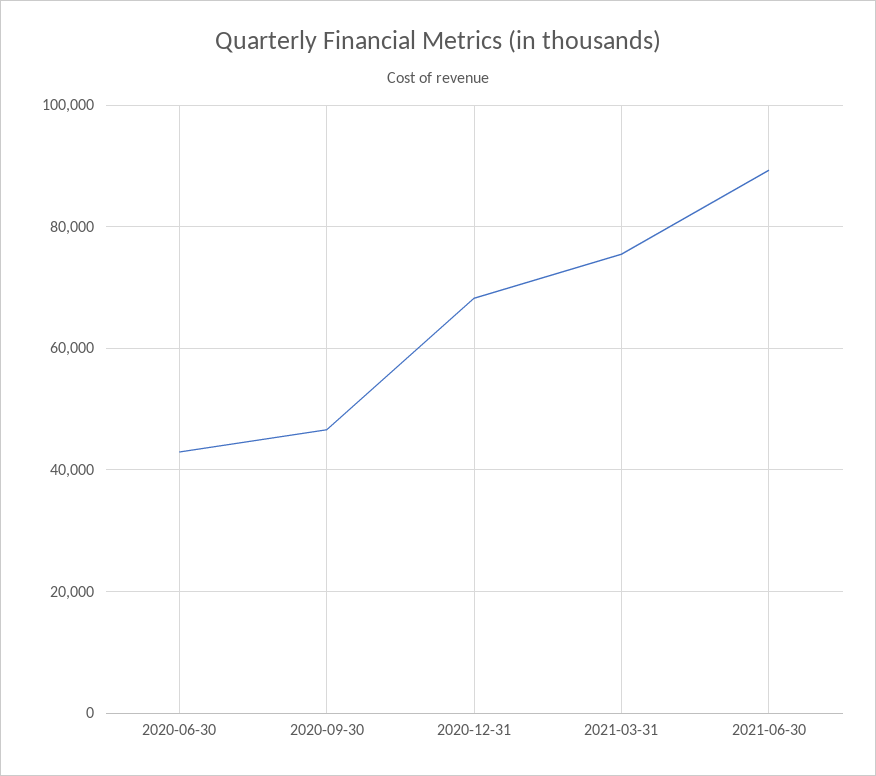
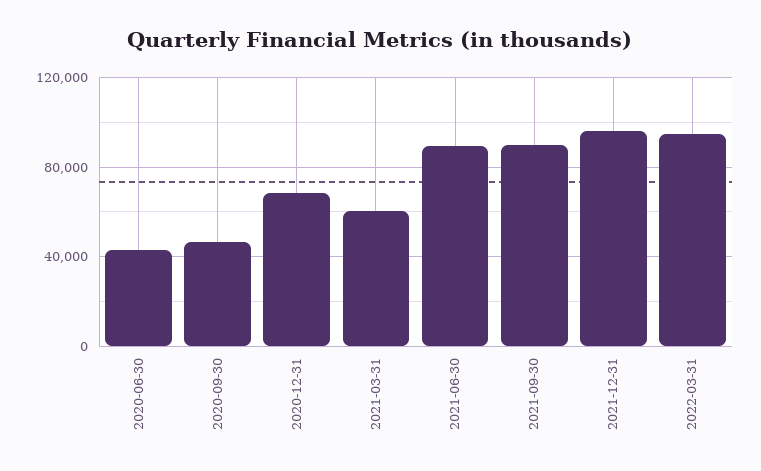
2021-03-31: 76000 -> 60000
2021-09-30: none -> 90000
2021-12-31: none -> 95000
2022-03-31: none -> 95000

